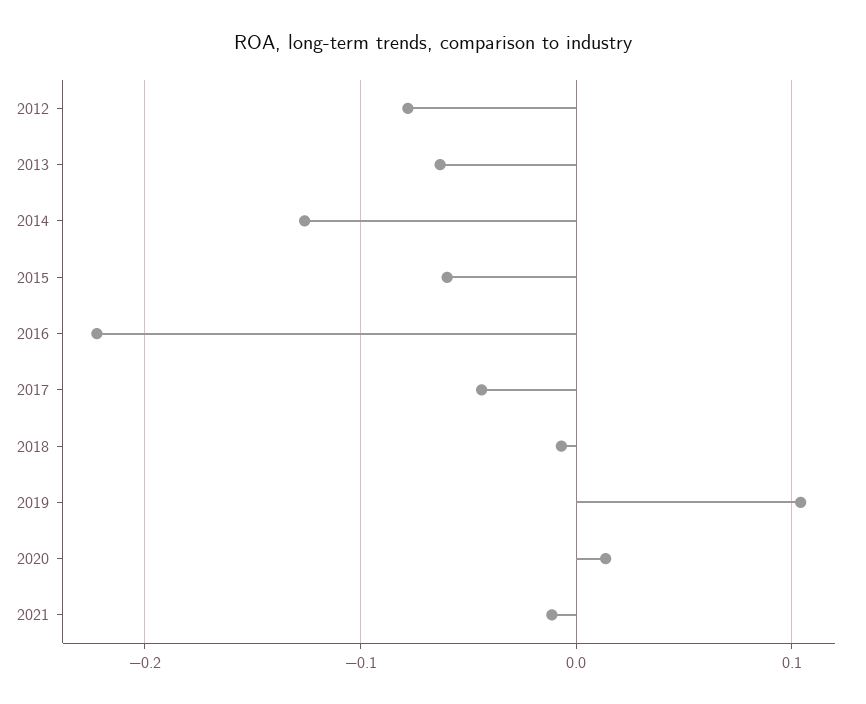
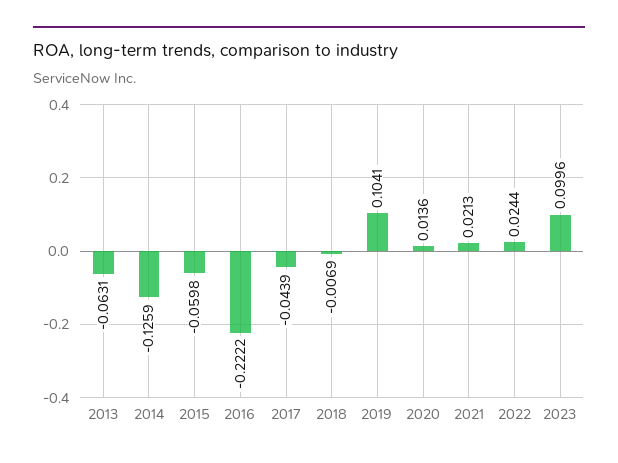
2012: -0.08 -> none
2021: -0.01 -> 0.0213
2022: none -> 0.0244
2023: none -> 0.0996

